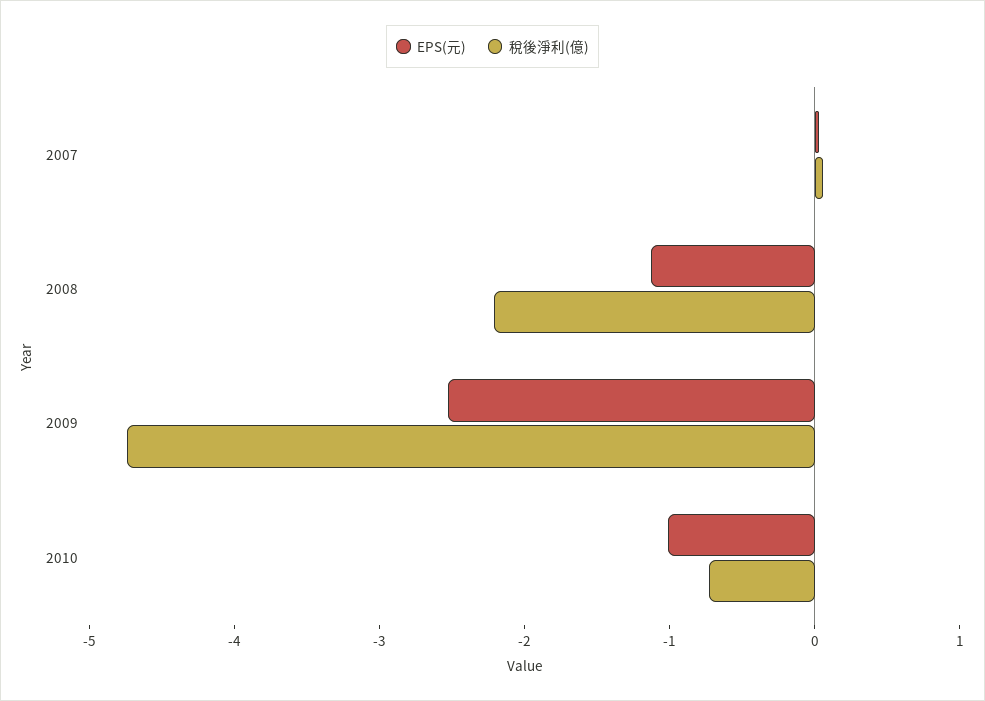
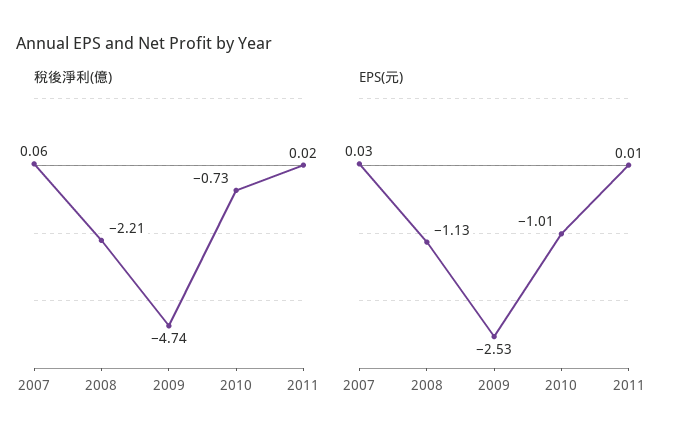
稅後淨利(億), 2011: none -> 0.02
EPS(元), 2011: none -> 0.01

